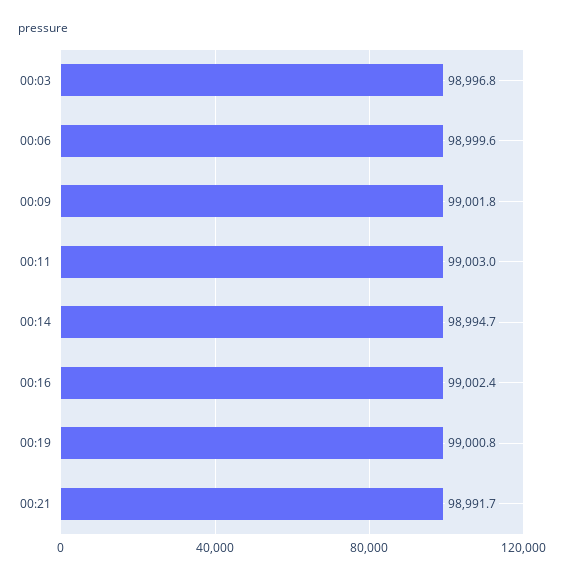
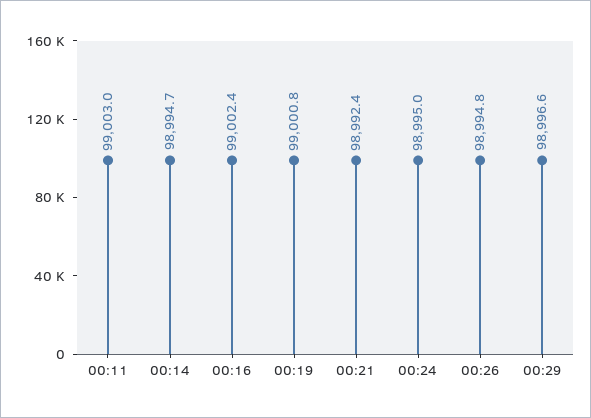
00:03: 98996.8 -> none
00:06: 98999.6 -> none
00:09: 99001.8 -> none
00:21: 98991.7 -> 98992.4
00:24: none -> 98995
00:26: none -> 98994.8
00:29: none -> 98996.6

